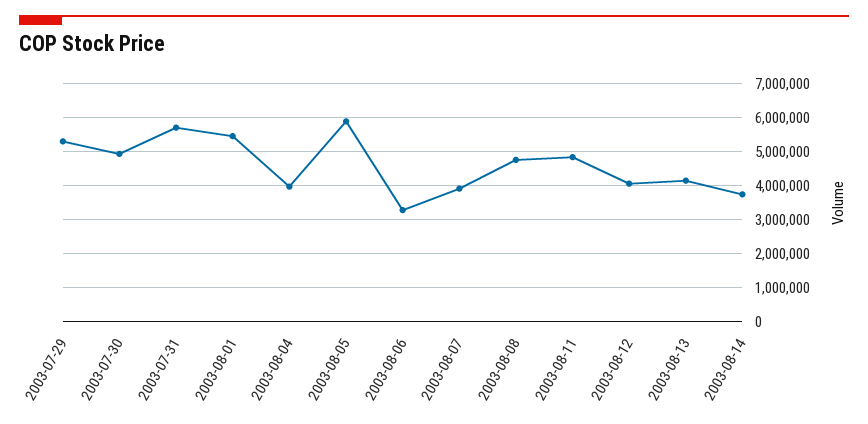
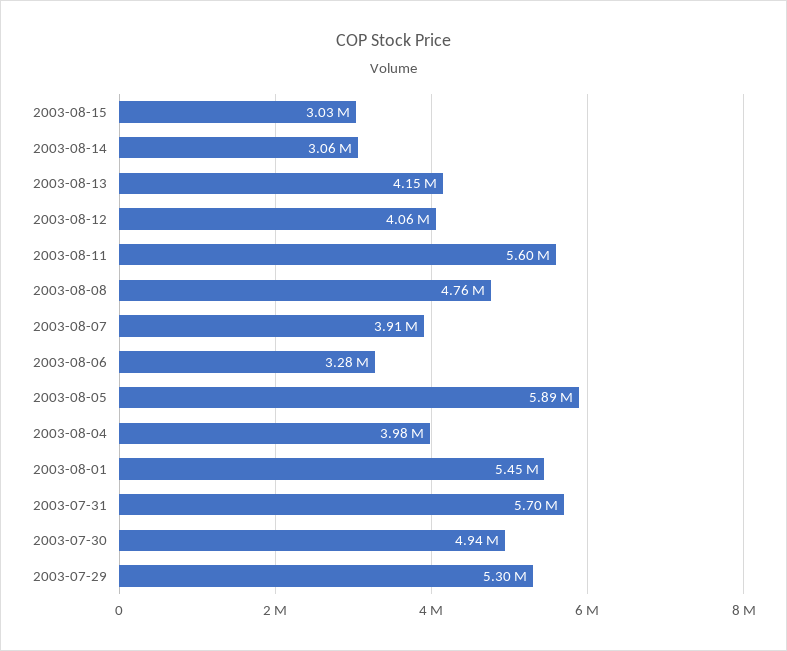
2003-08-11: 4800000 -> 5600000
2003-08-14: 3800000 -> 3060000
2003-08-15: none -> 3030000

